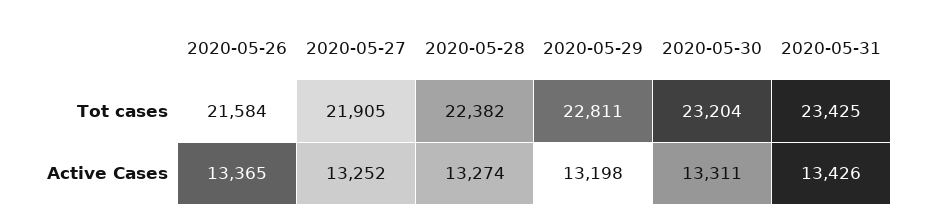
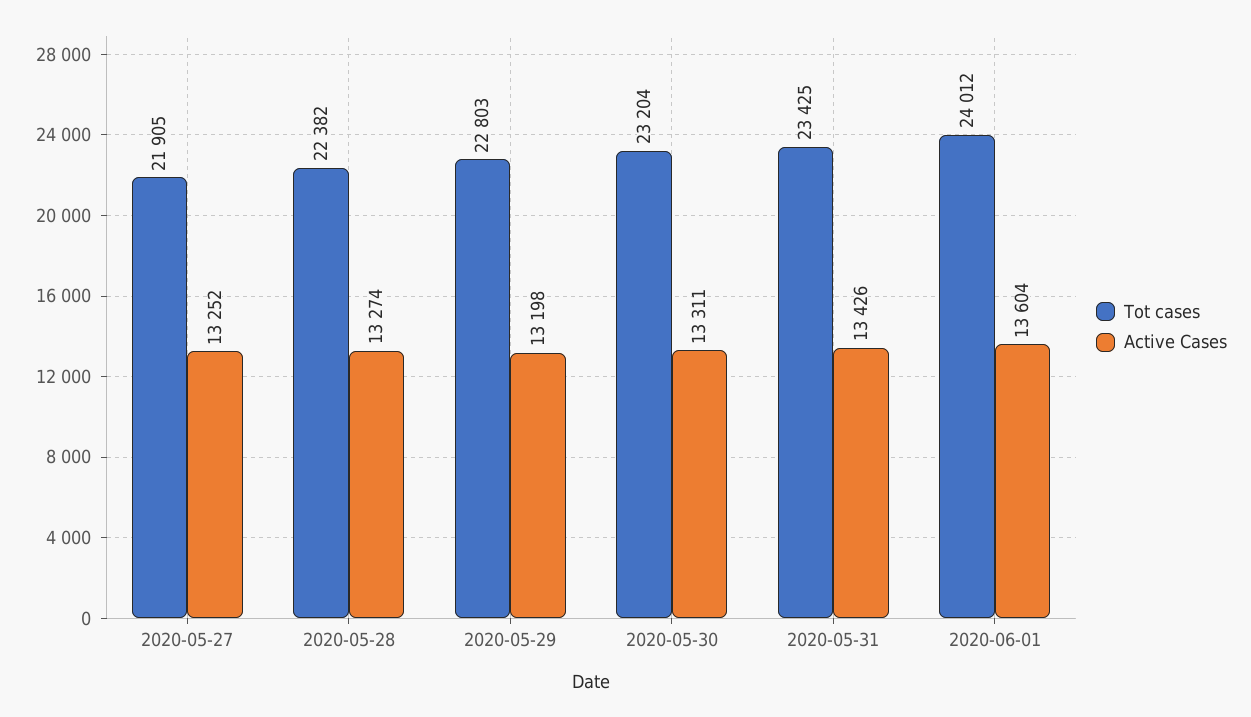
Tot cases, 2020-05-26: 21584 -> none
Tot cases, 2020-05-29: 22811 -> 22803
Active Cases, 2020-05-26: 13365 -> none
Tot cases, 2020-06-01: none -> 24012
Active Cases, 2020-06-01: none -> 13604

